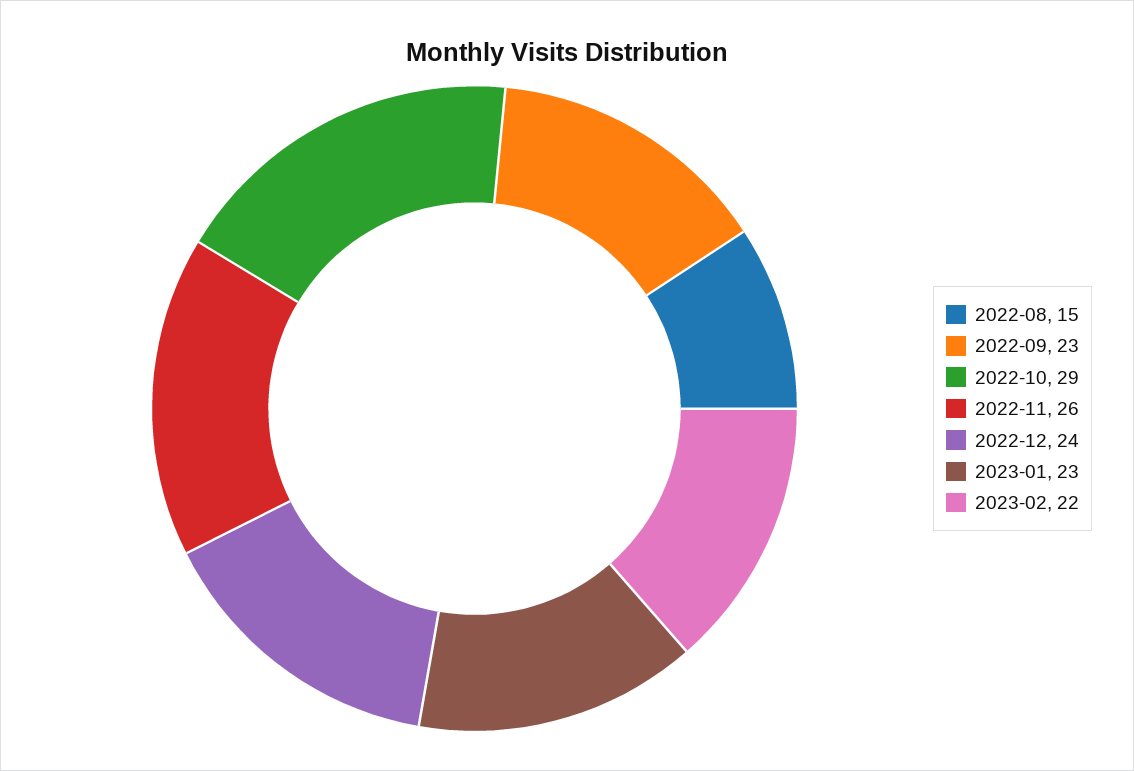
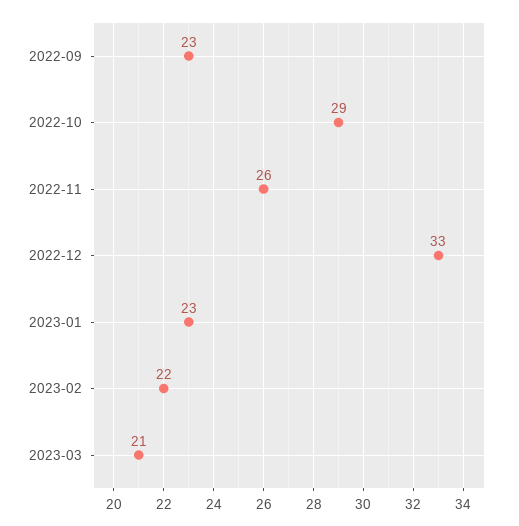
2022-08: 15 -> none
2022-12: 24 -> 33
2023-03: none -> 21

